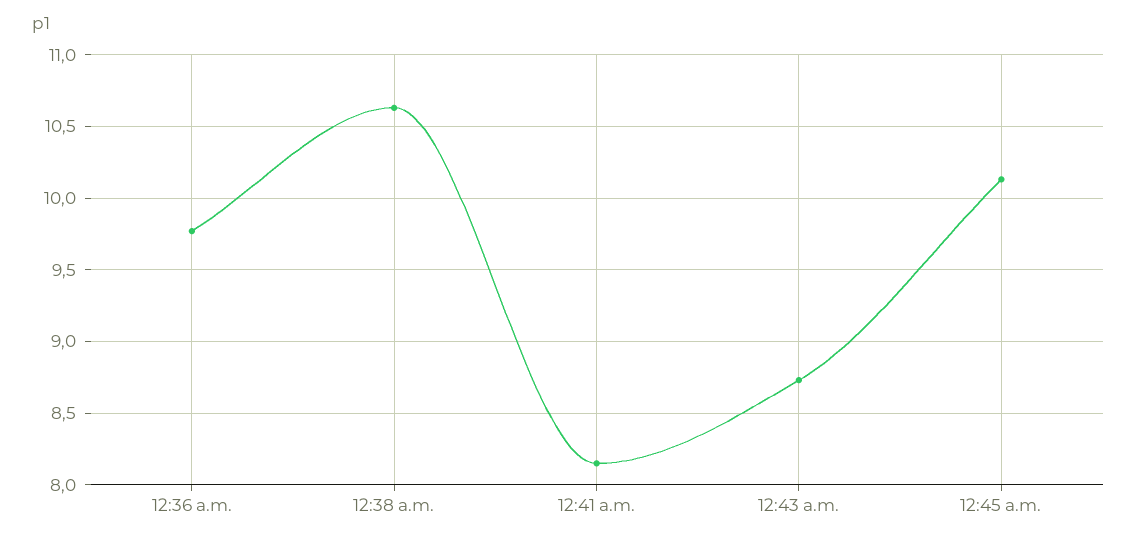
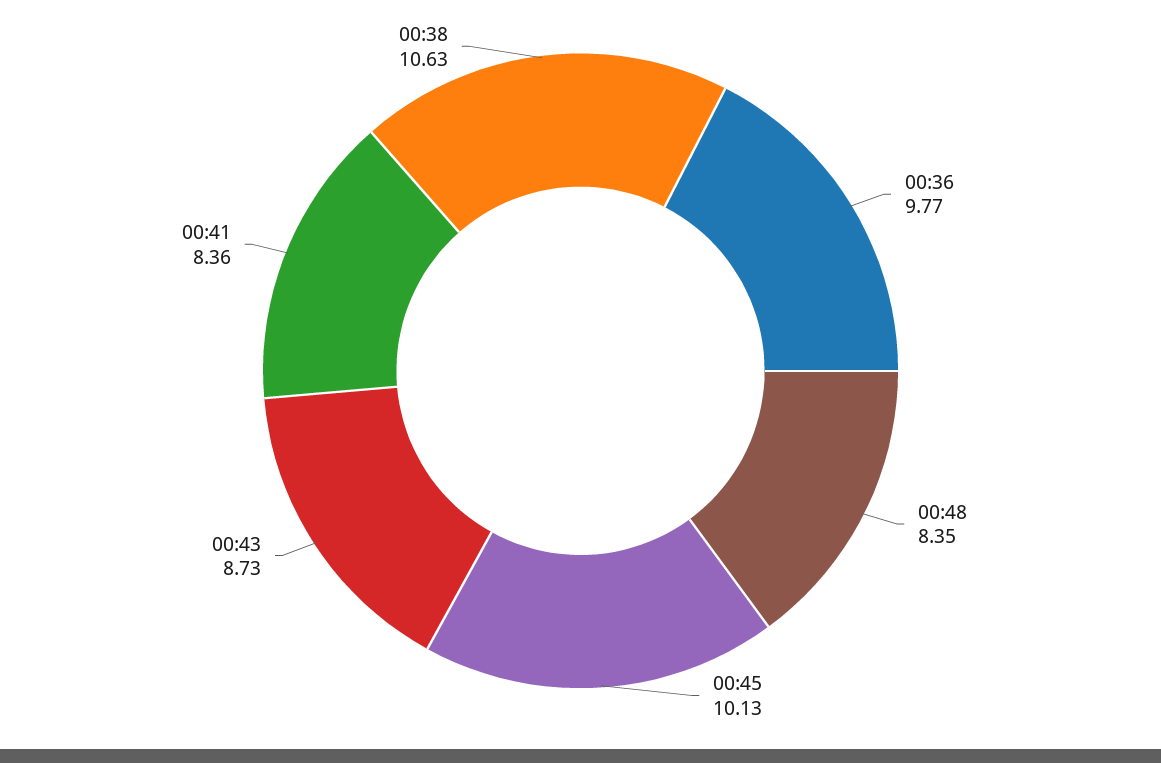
12:41 a.m.: 8.15 -> 8.36
00:48: none -> 8.35

